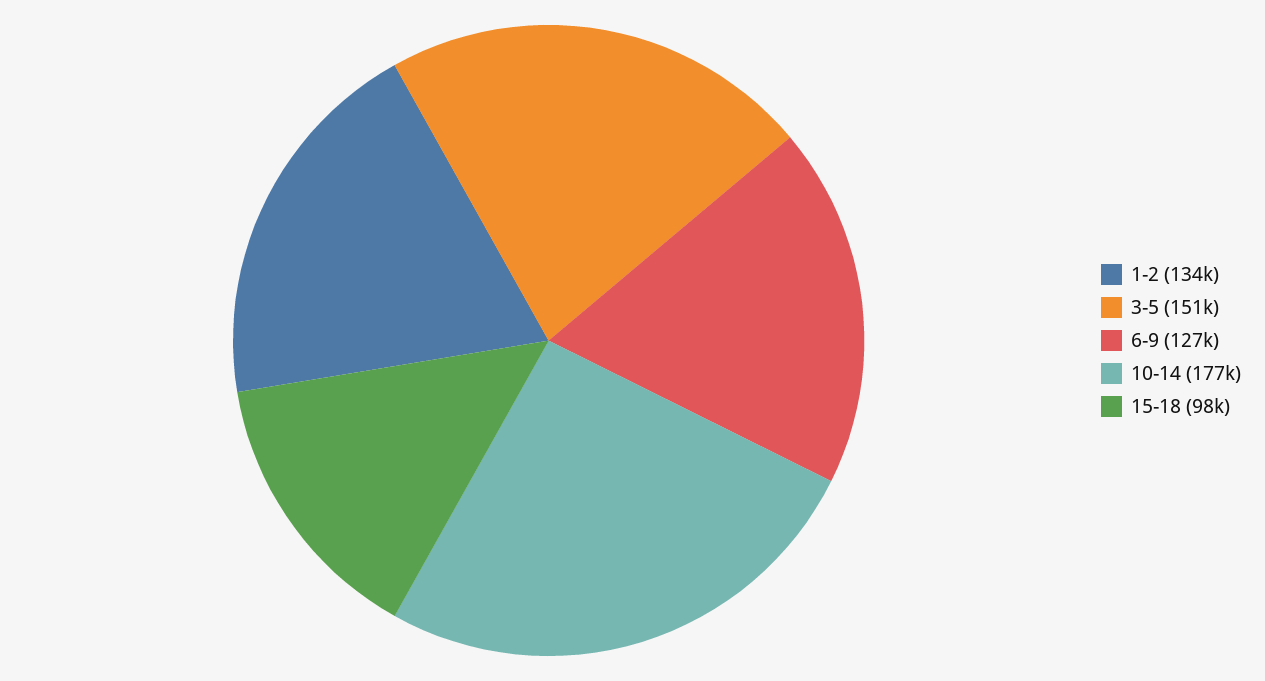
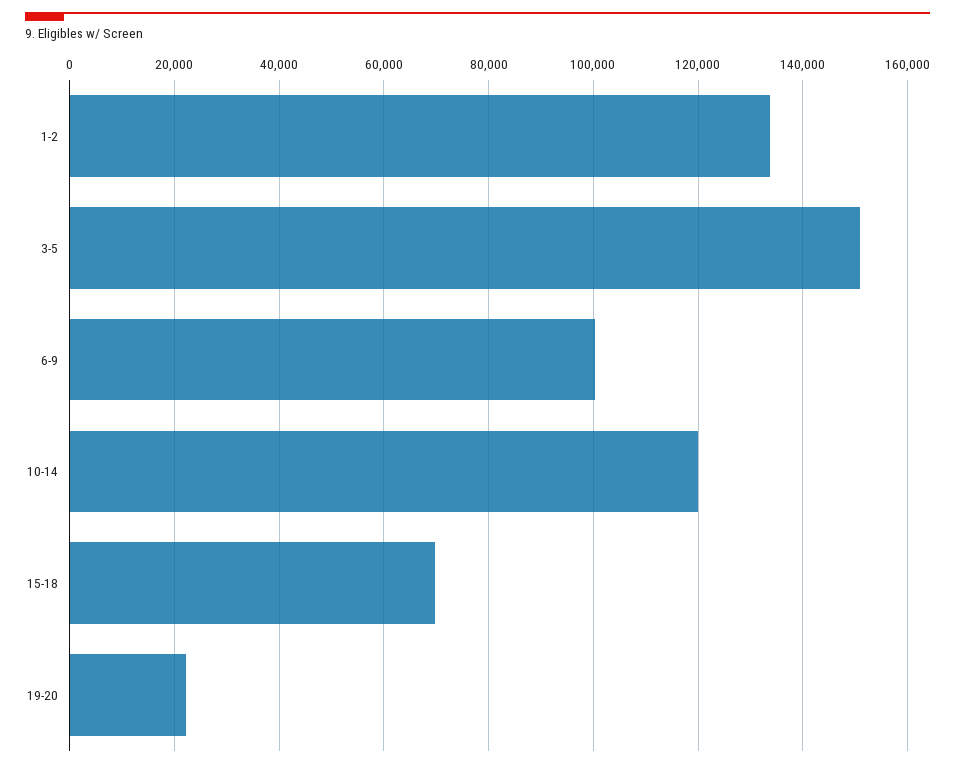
6-9: 127000 -> 100000
10-14: 177000 -> 120000
15-18: 98000 -> 70000
19-20: none -> 22000

